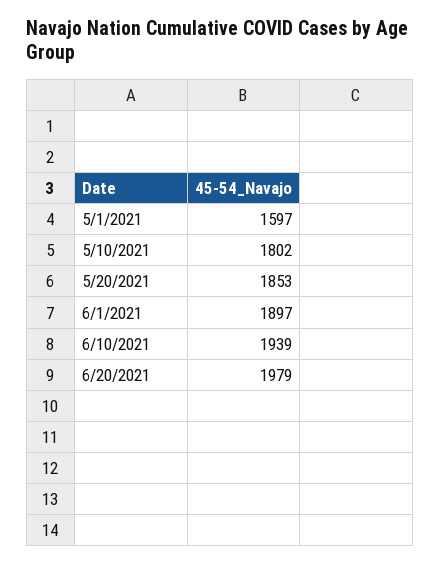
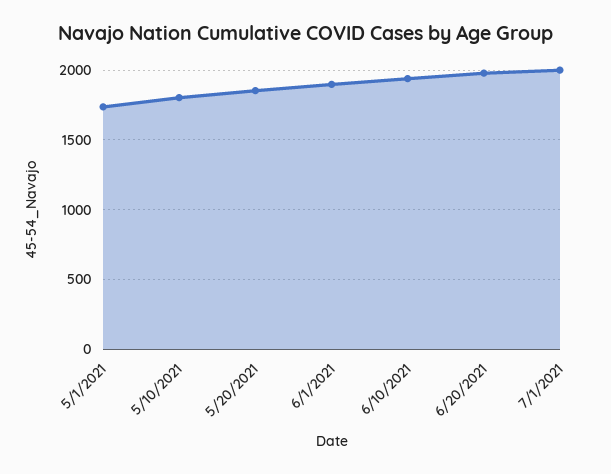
5/1/2021: 1597 -> 1750
7/1/2021: none -> 2000

